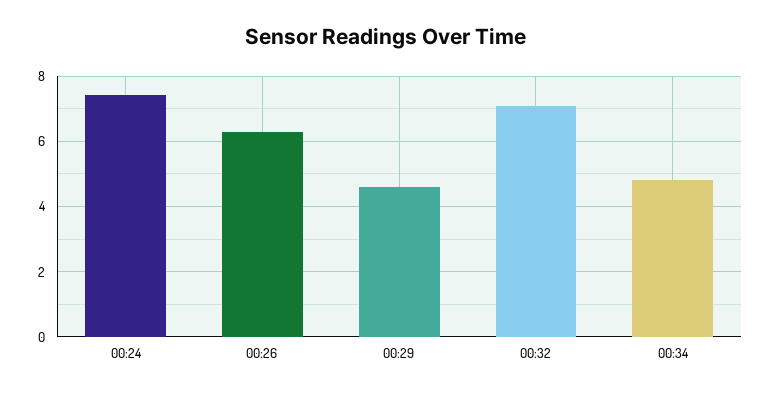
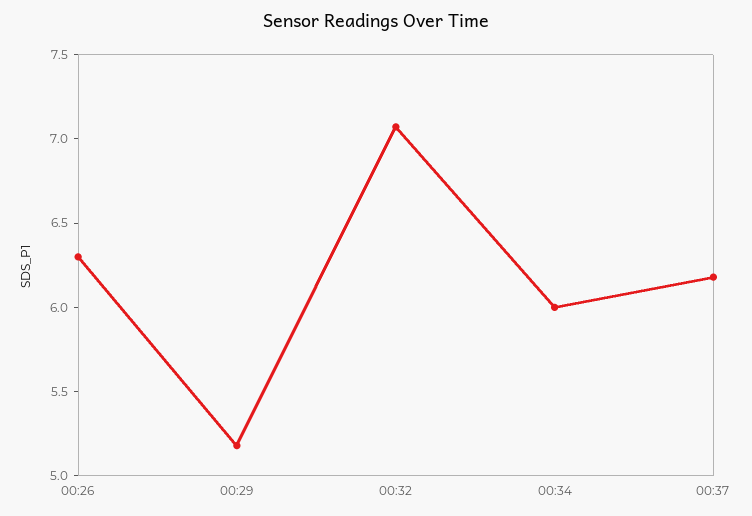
00:24: 7.4 -> none
00:29: 4.6 -> 5.2
00:34: 4.8 -> 6
00:37: none -> 6.2

